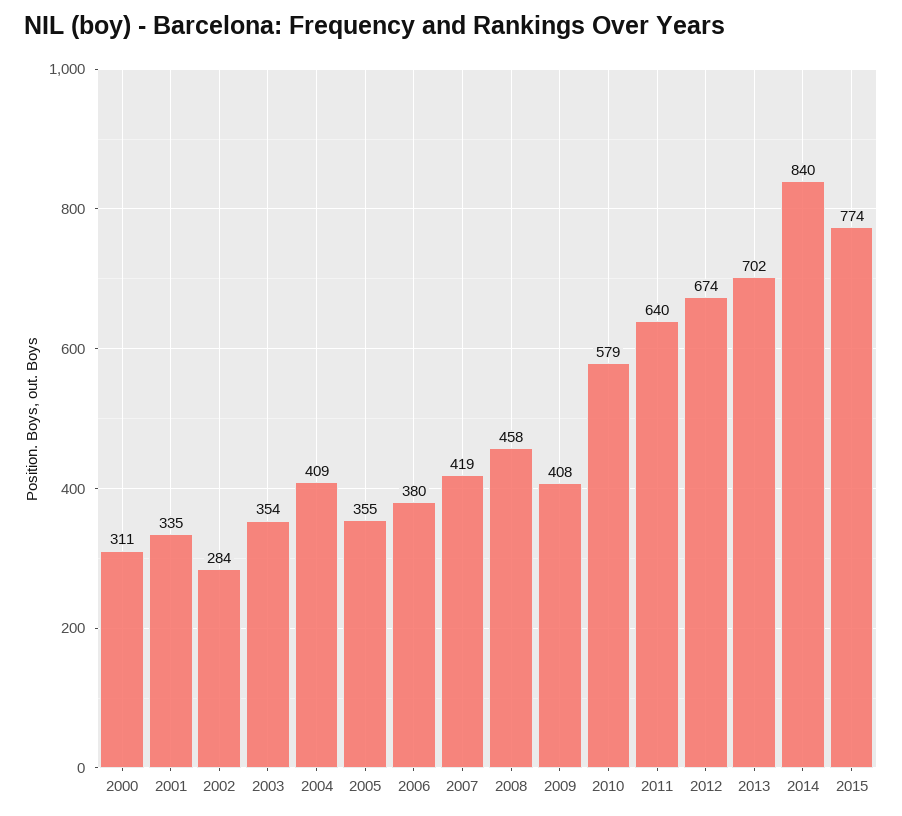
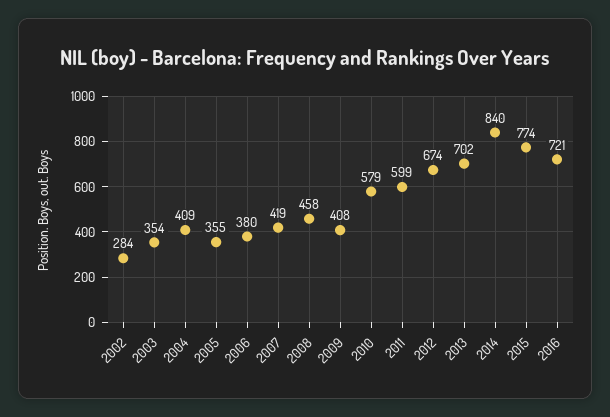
2000: 311 -> none
2001: 335 -> none
2011: 640 -> 599
2016: none -> 721

